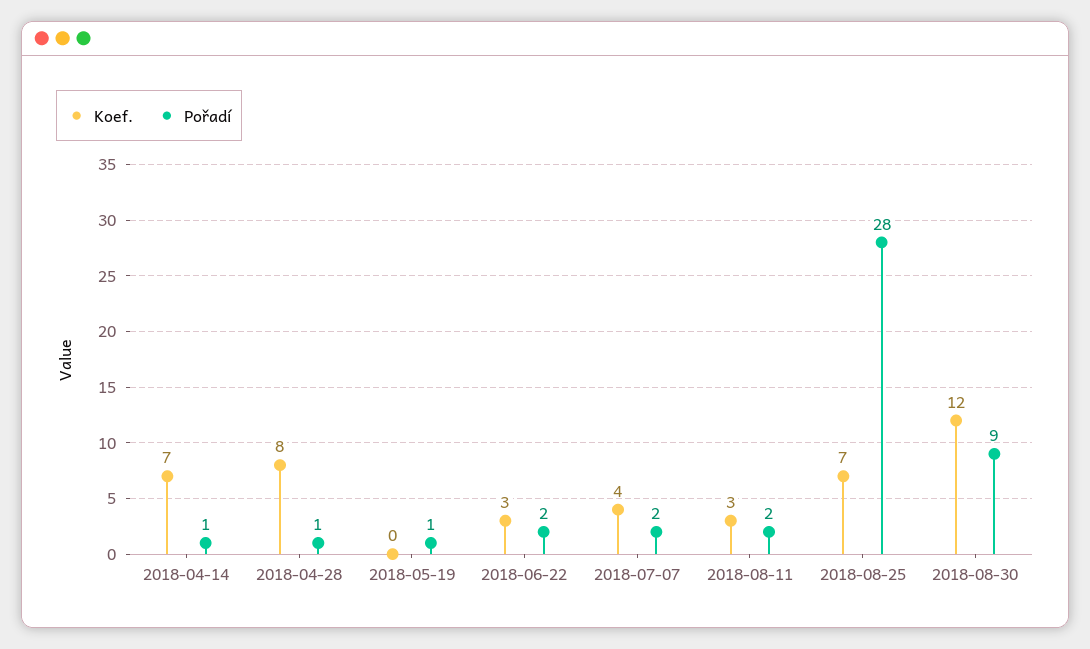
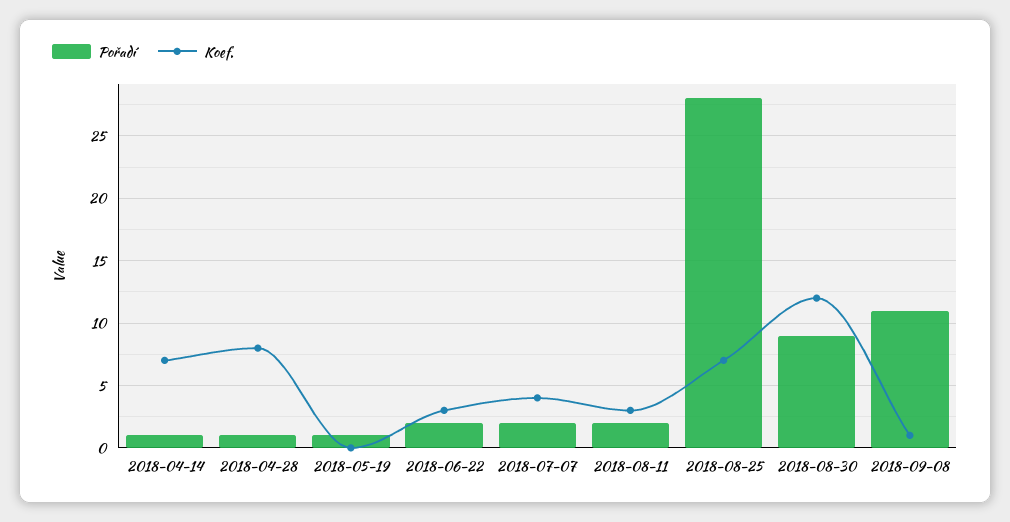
Pořadí, 2018-09-08: none -> 11
Koef., 2018-09-08: none -> 1

